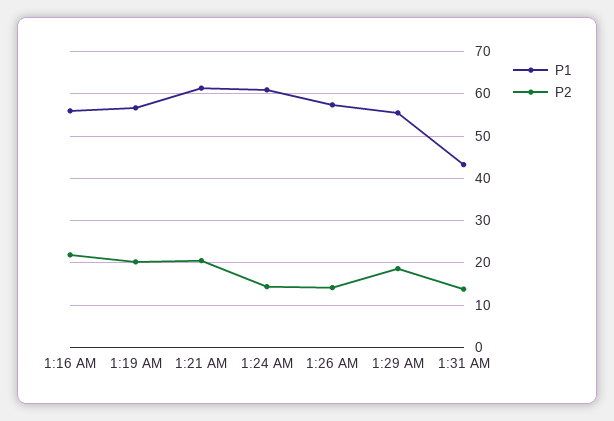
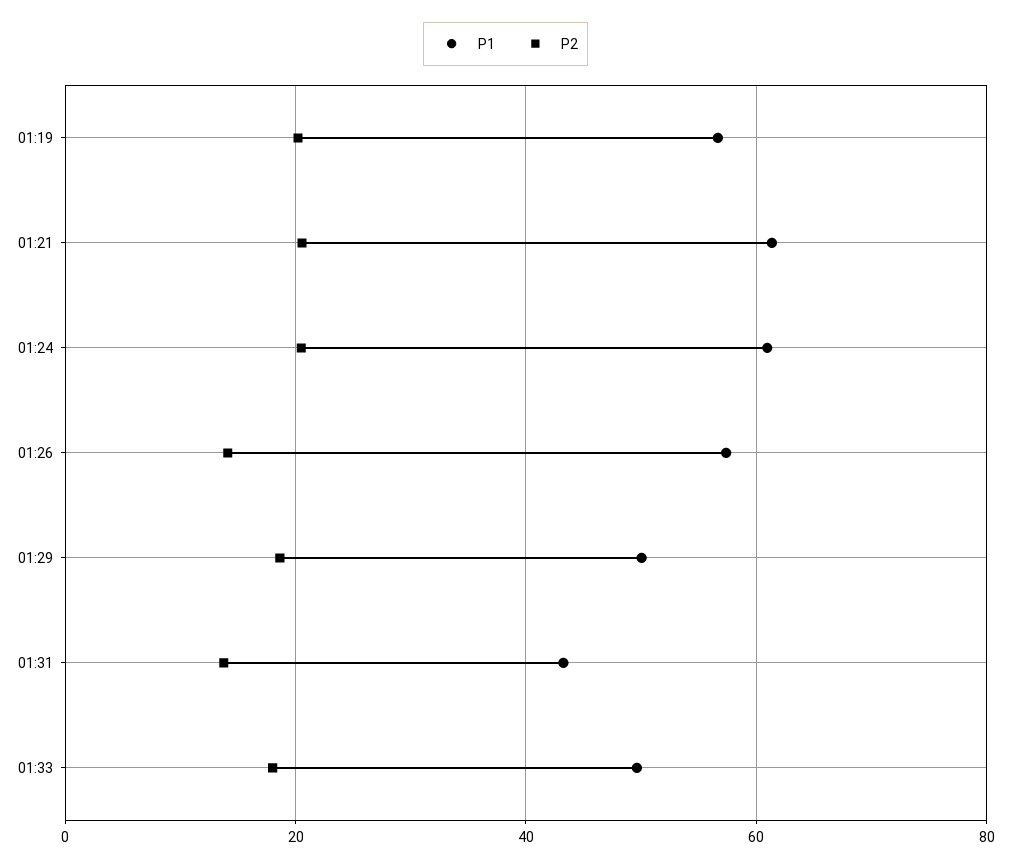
P1, 1:16 AM: 56 -> none
P2, 1:16 AM: 22 -> none
P2, 1:24 AM: 14 -> 20
P1, 1:29 AM: 56 -> 50
P1, 01:33: none -> 50
P2, 01:33: none -> 18

